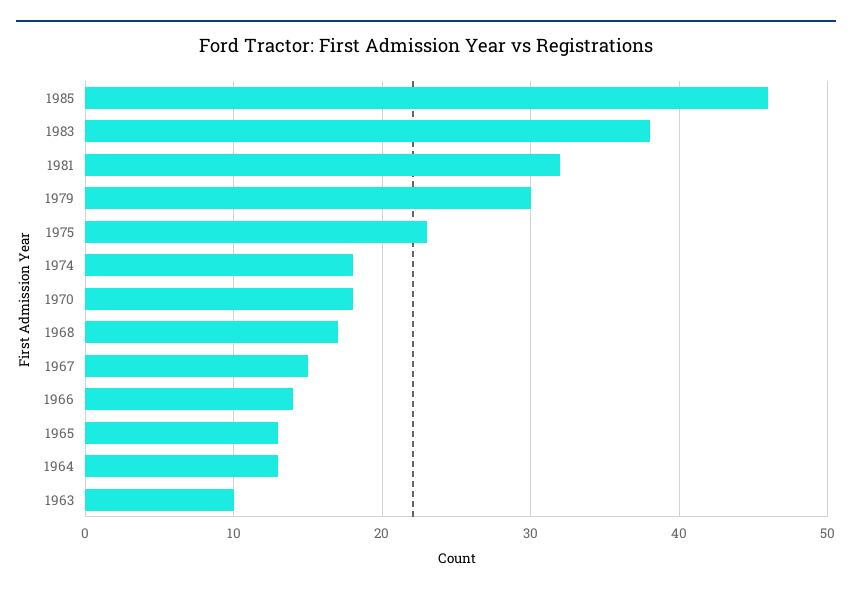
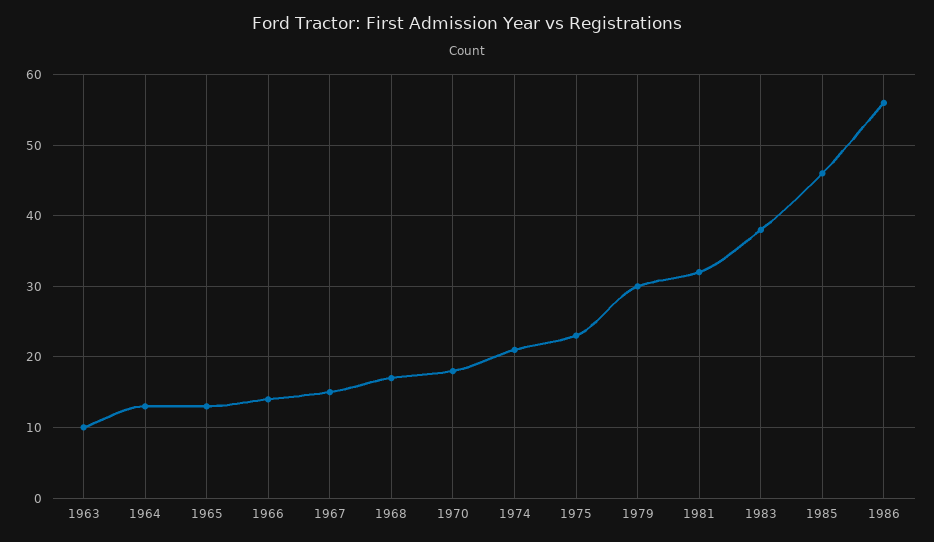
1974: 18 -> 21
1986: none -> 56

